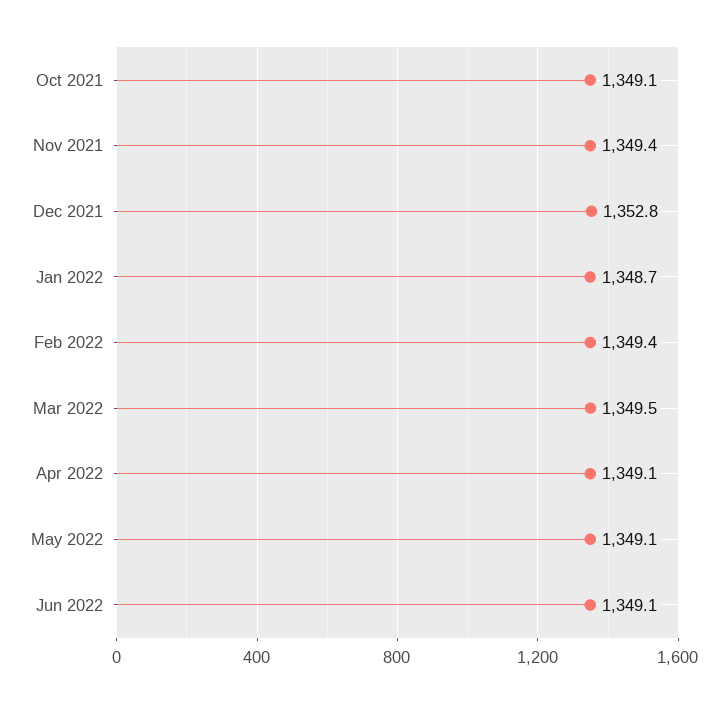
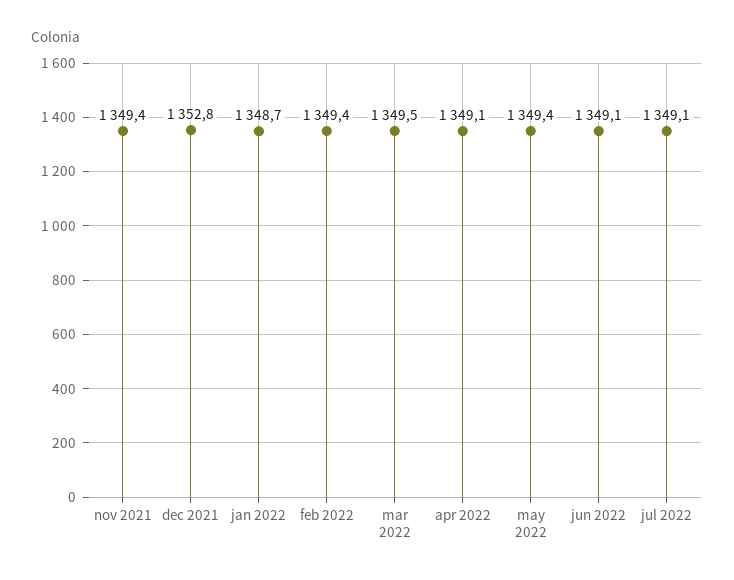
Oct 2021: 1349.1 -> none
May 2022: 1349.1 -> 1349.4
jul 2022: none -> 1349.1

